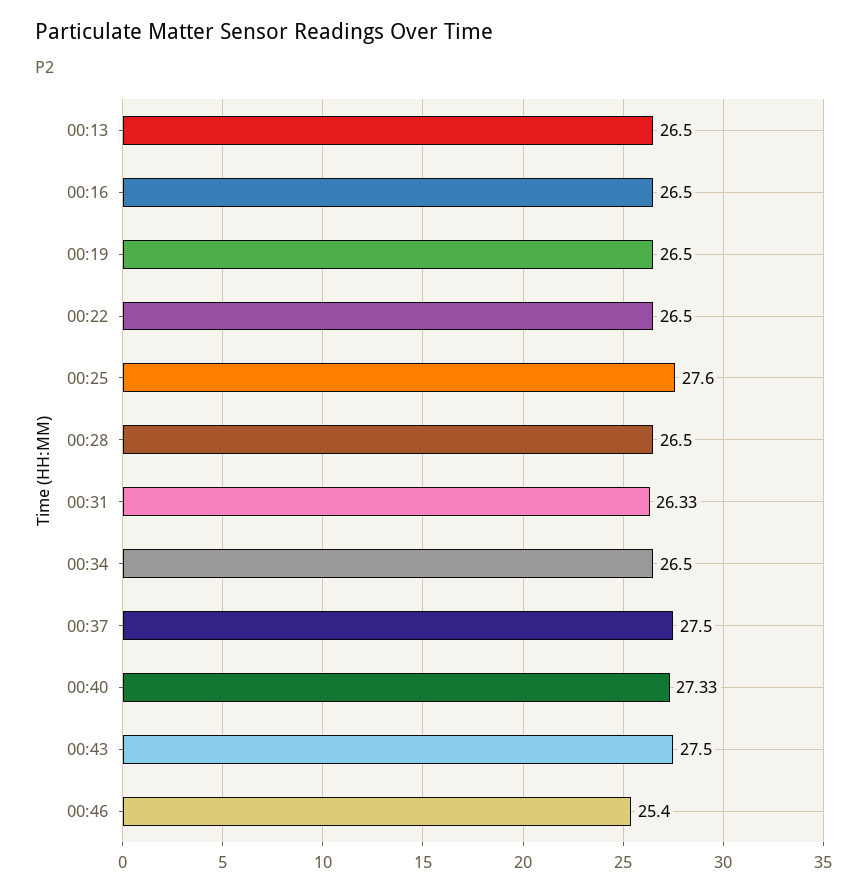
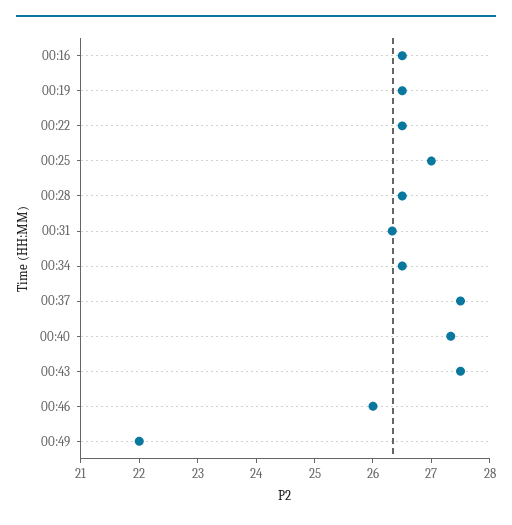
00:13: 26.5 -> none
00:25: 27.6 -> 27
00:46: 25.4 -> 26
00:49: none -> 22

